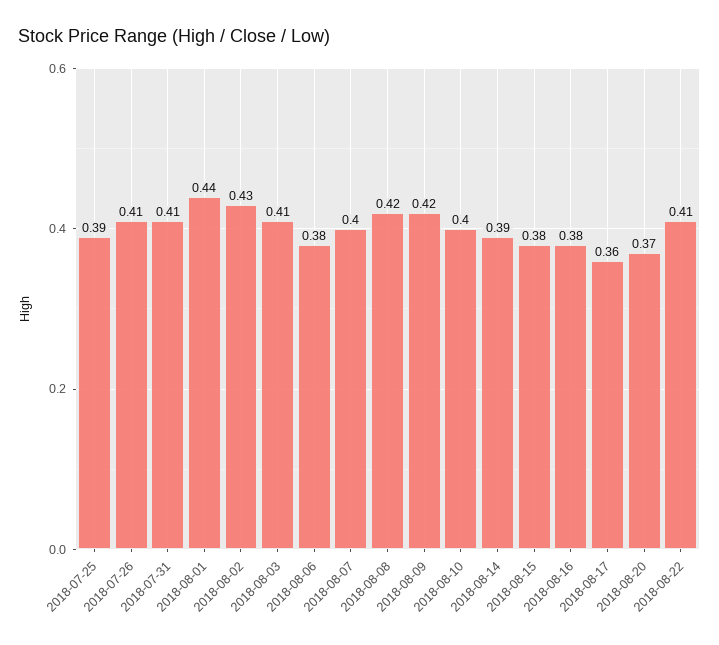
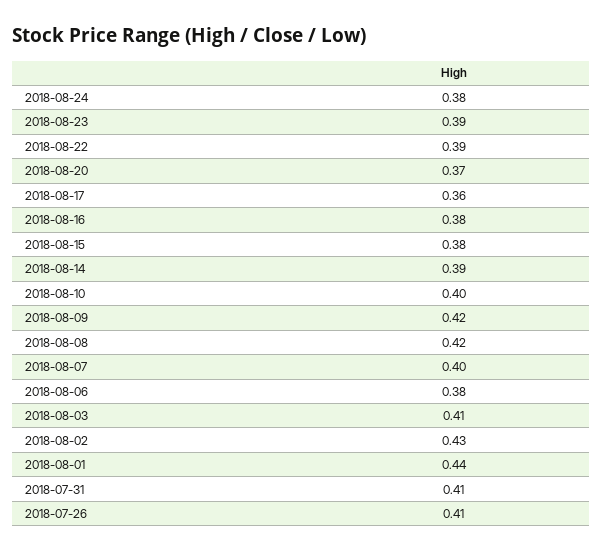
2018-07-25: 0.39 -> none
2018-08-22: 0.41 -> 0.39
2018-08-24: none -> 0.38
2018-08-23: none -> 0.39

